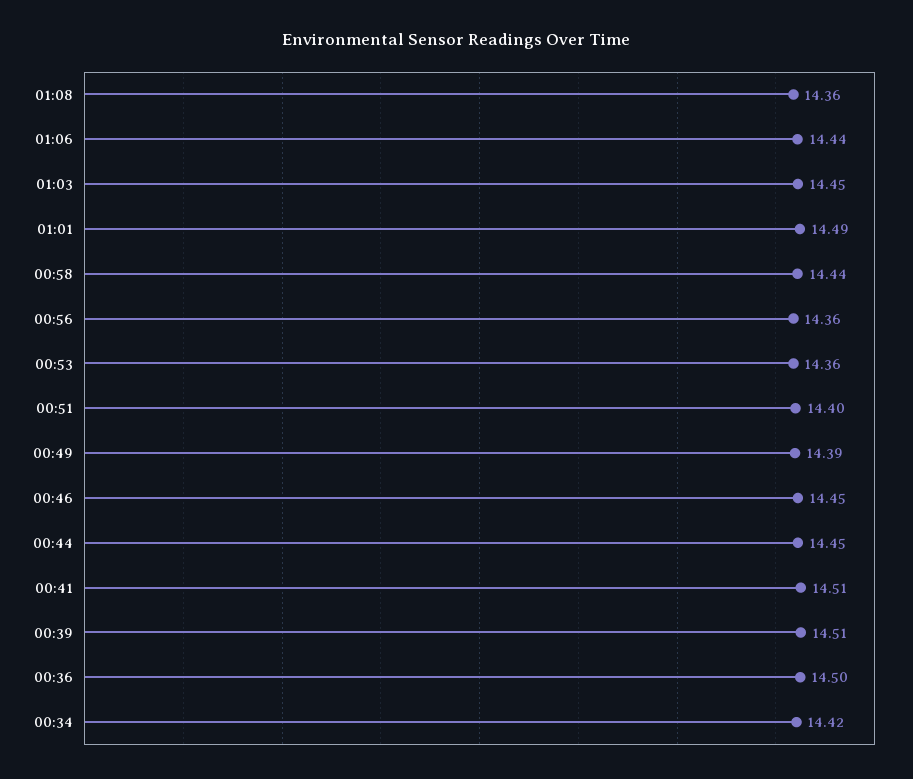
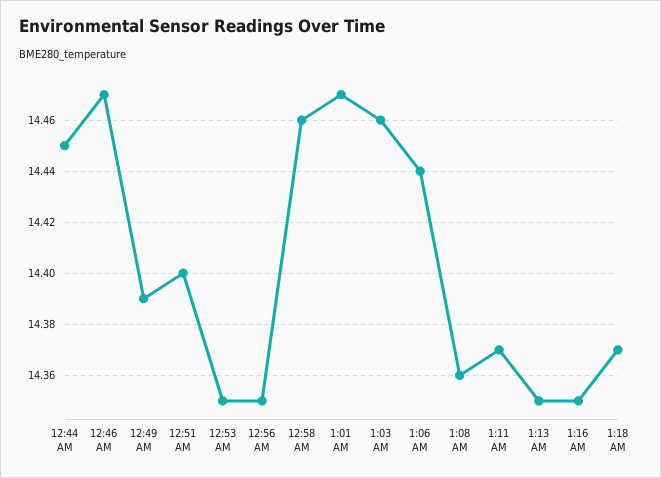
01:03: 14.45 -> 14.46
01:01: 14.49 -> 14.47
00:58: 14.44 -> 14.46
00:56: 14.36 -> 14.35
00:53: 14.36 -> 14.35
00:46: 14.45 -> 14.47
00:41: 14.51 -> none
00:39: 14.51 -> none
00:36: 14.5 -> none
00:34: 14.42 -> none
1:11 AM: none -> 14.37
1:13 AM: none -> 14.35
1:16 AM: none -> 14.35
1:18 AM: none -> 14.37

